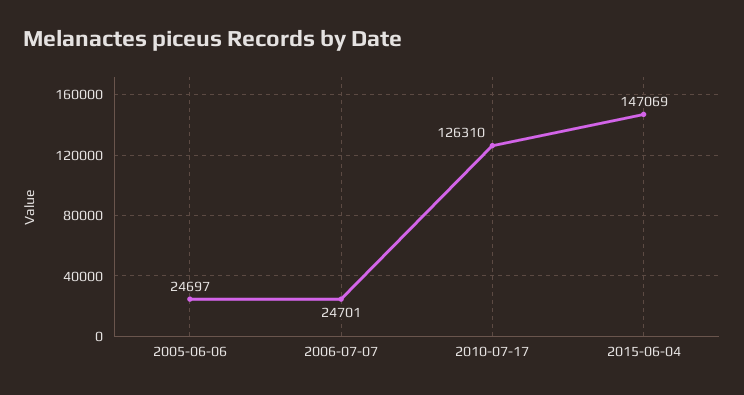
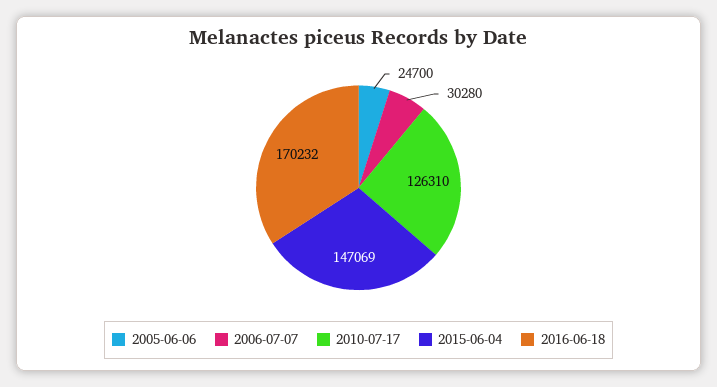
2005-06-06: 24697 -> 24700
2006-07-07: 24701 -> 30280
2016-06-18: none -> 170232

